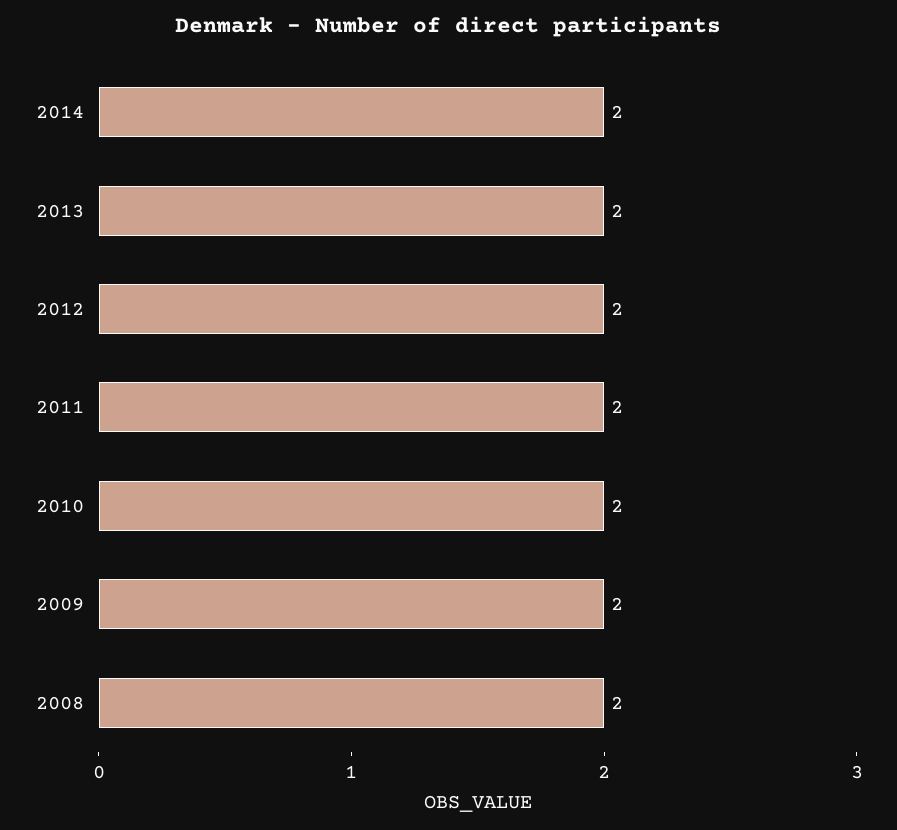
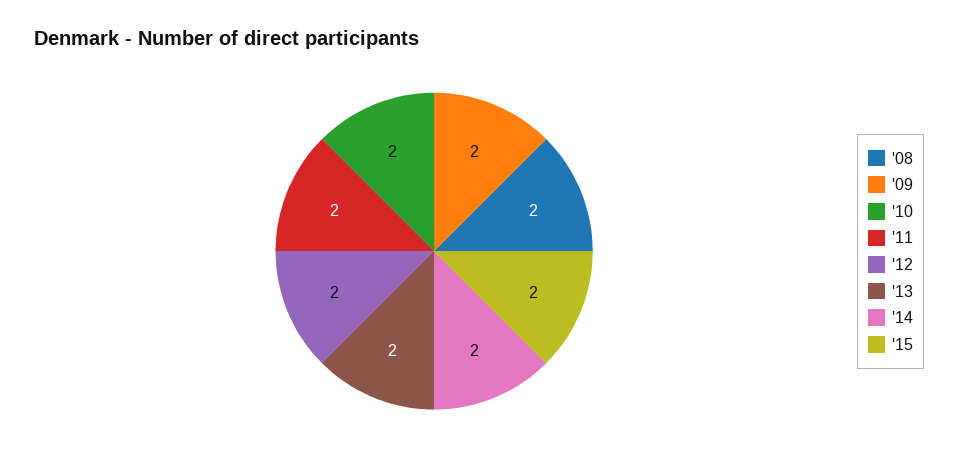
'15: none -> 2

